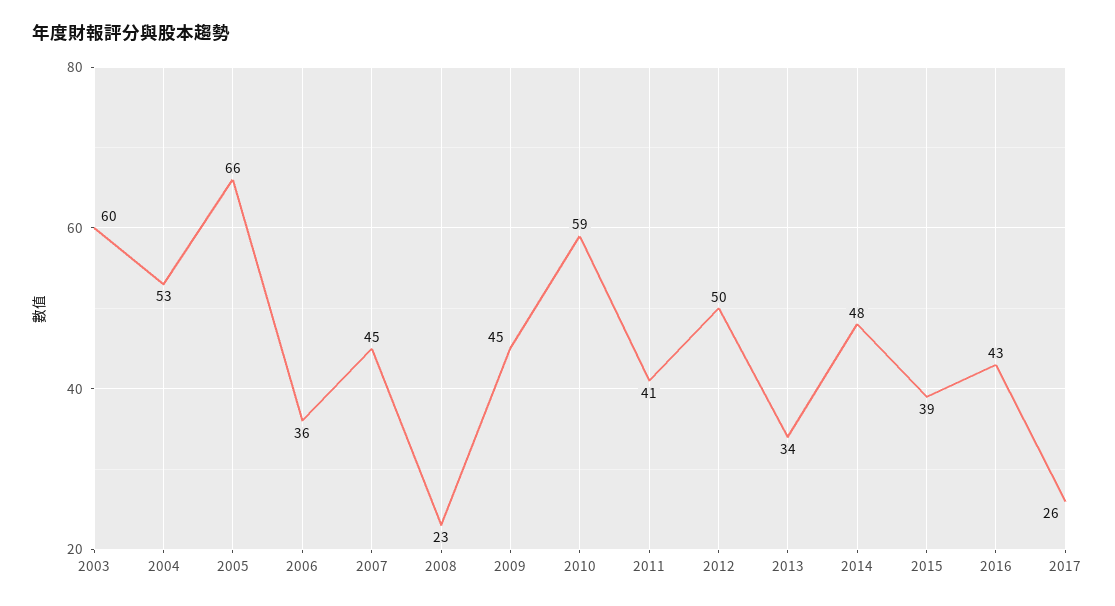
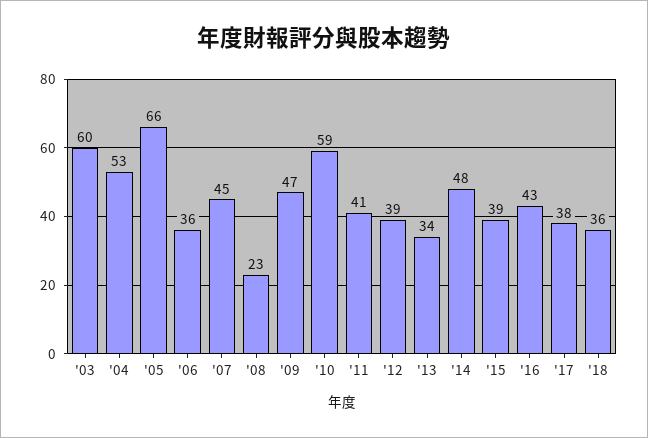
2009: 45 -> 47
2012: 50 -> 39
2017: 26 -> 38
'18: none -> 36

